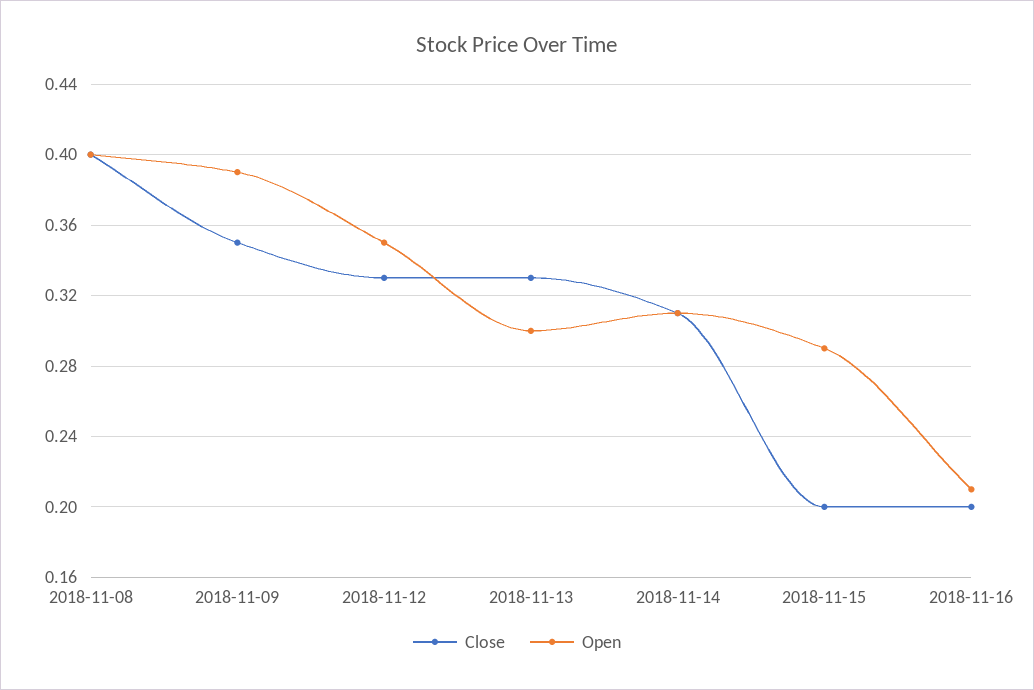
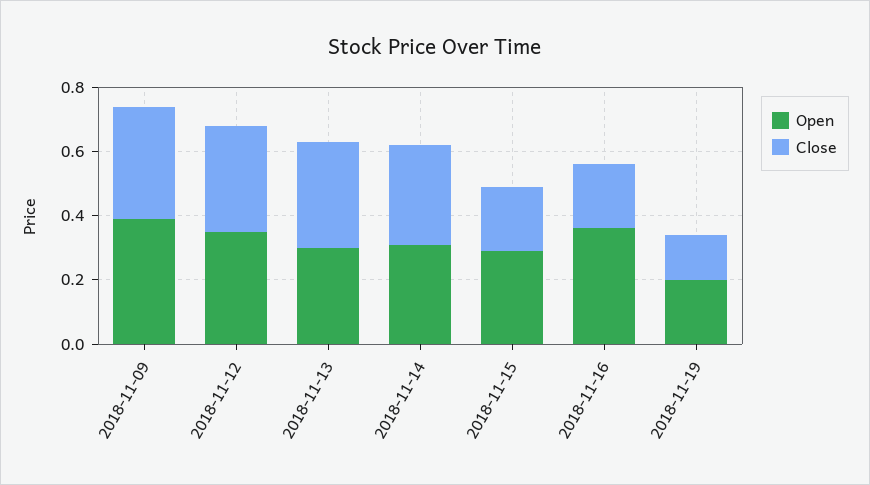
Close, 2018-11-08: 0.4 -> none
Open, 2018-11-08: 0.4 -> none
Open, 2018-11-16: 0.21 -> 0.35
Open, 2018-11-19: none -> 0.2
Close, 2018-11-19: none -> 0.15

